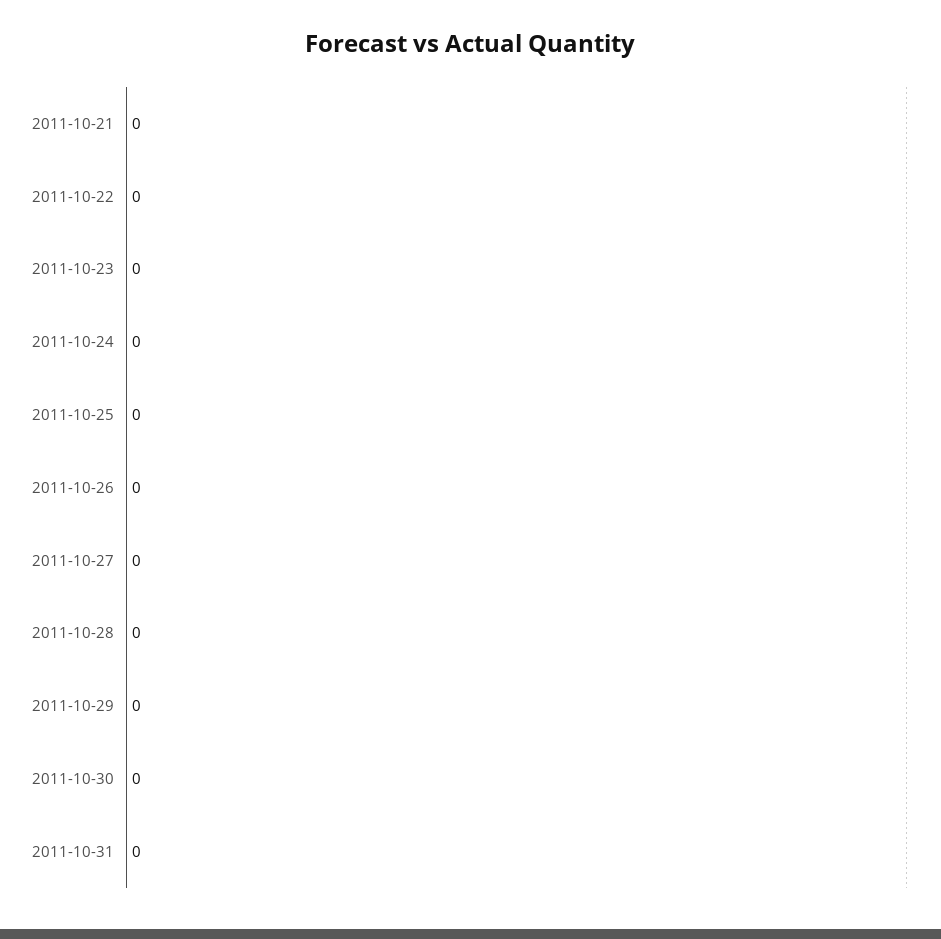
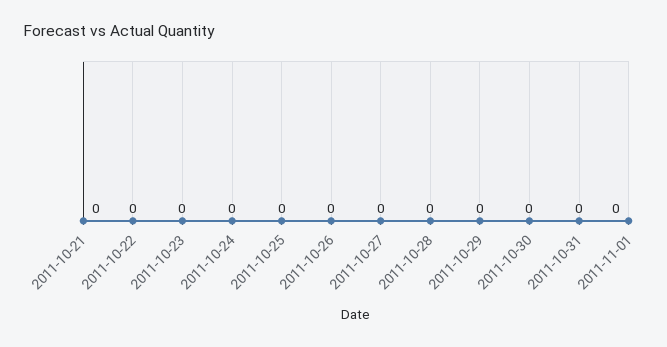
2011-11-01: none -> 0

